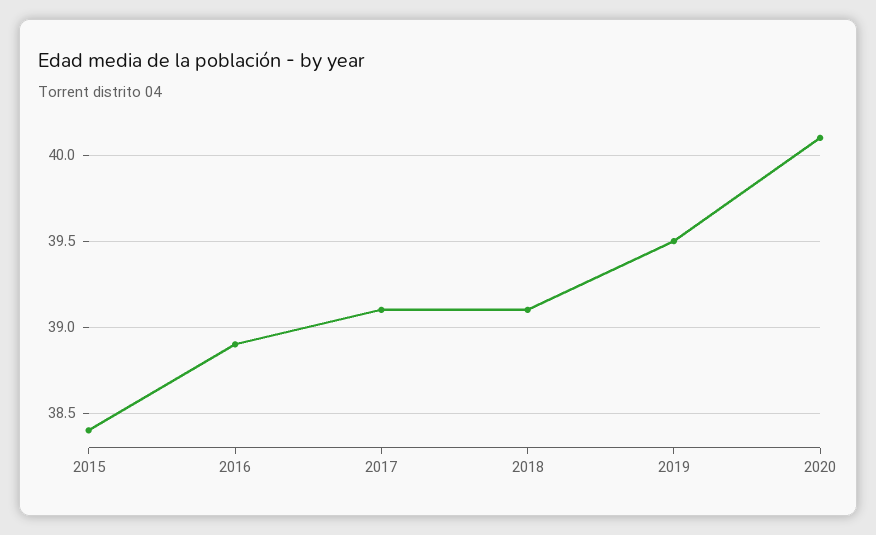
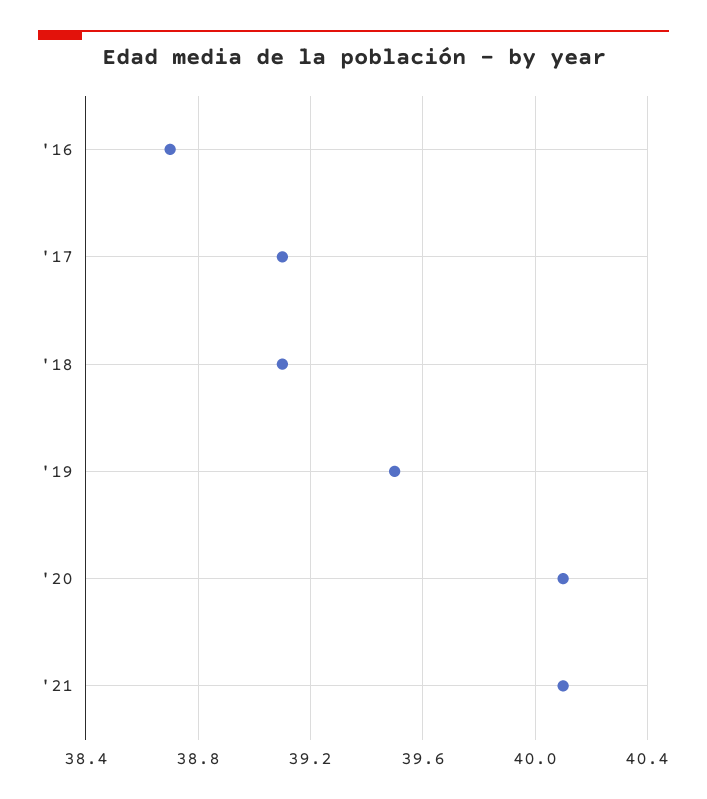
2015: 38.4 -> none
2016: 38.9 -> 38.7
'21: none -> 40.1

